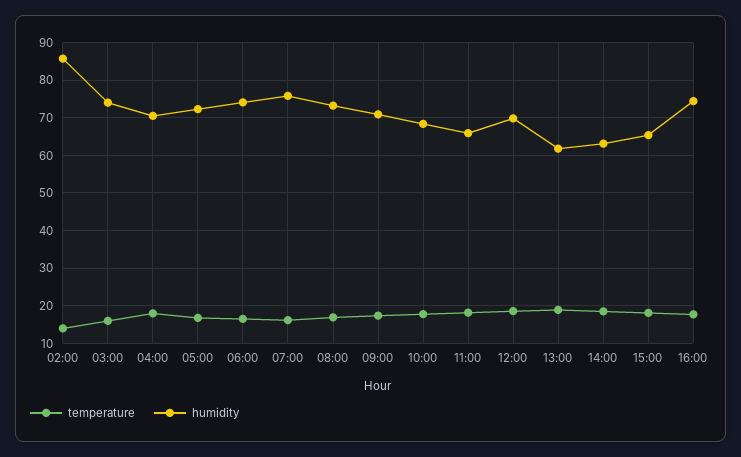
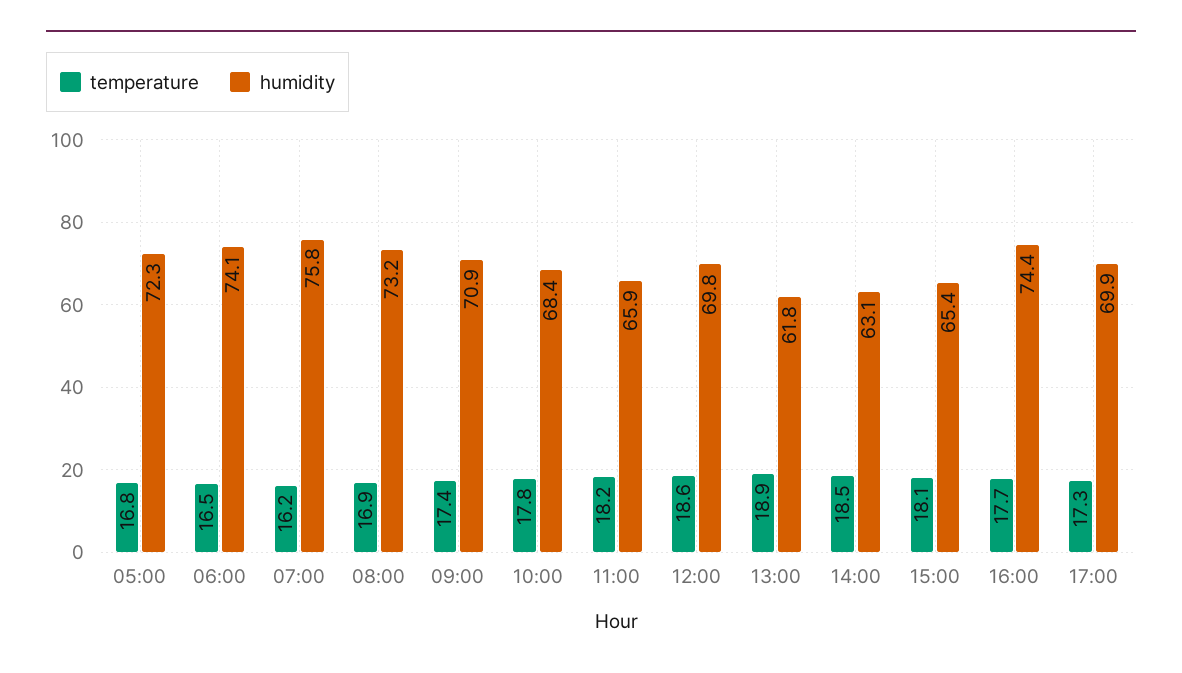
temperature, 02:00: 14 -> none
humidity, 02:00: 86 -> none
temperature, 03:00: 16 -> none
humidity, 03:00: 74 -> none
temperature, 04:00: 18 -> none
humidity, 04:00: 70 -> none
temperature, 17:00: none -> 17.3
humidity, 17:00: none -> 69.9

